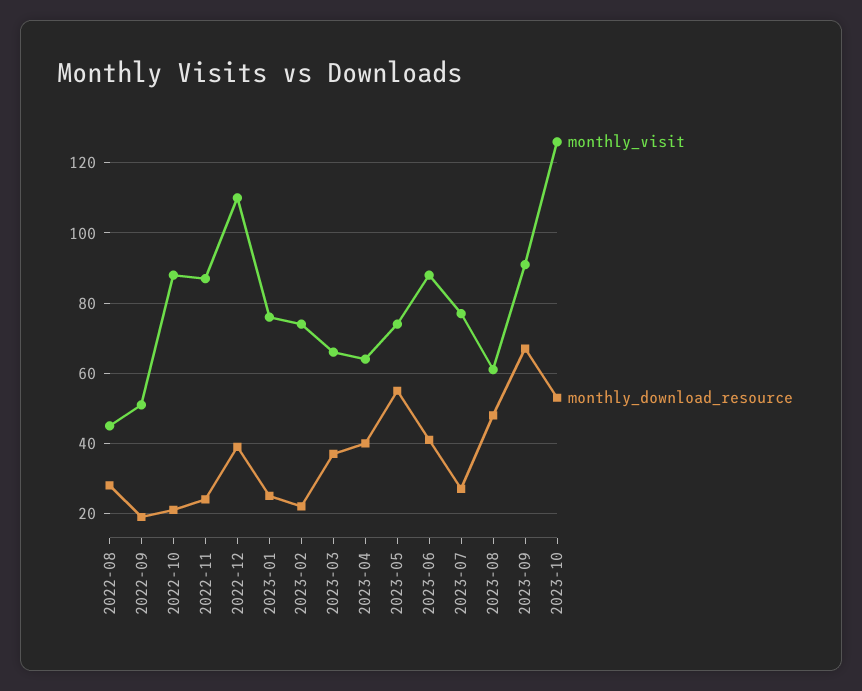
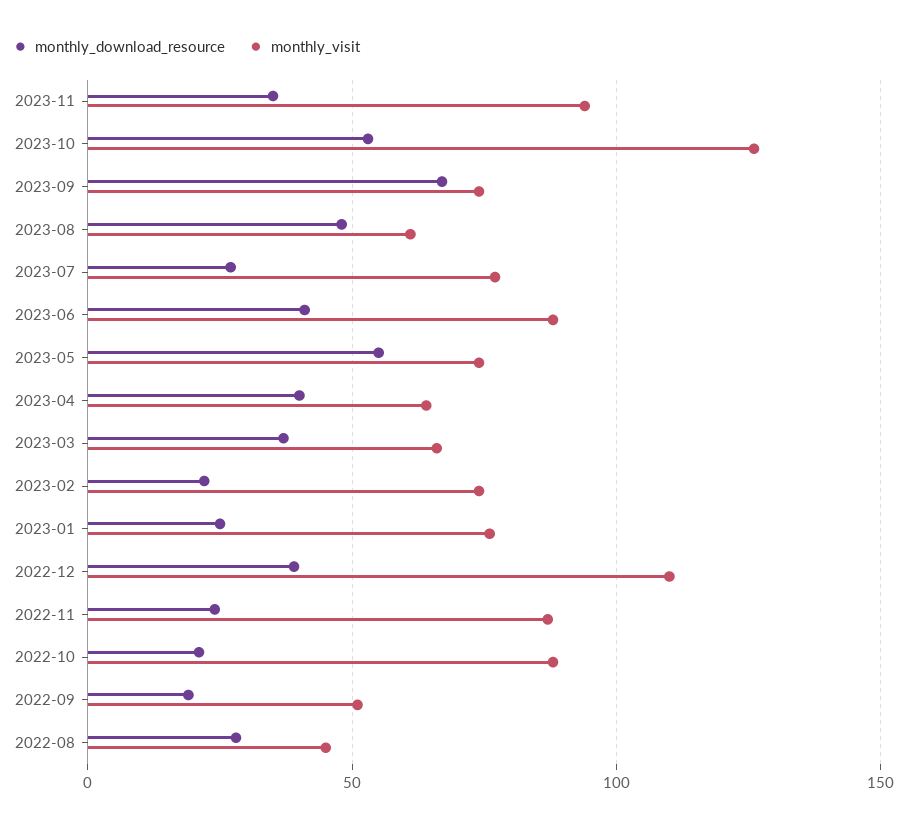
monthly_visit, 2023-09: 90 -> 75
monthly_download_resource, 2023-11: none -> 35
monthly_visit, 2023-11: none -> 95

